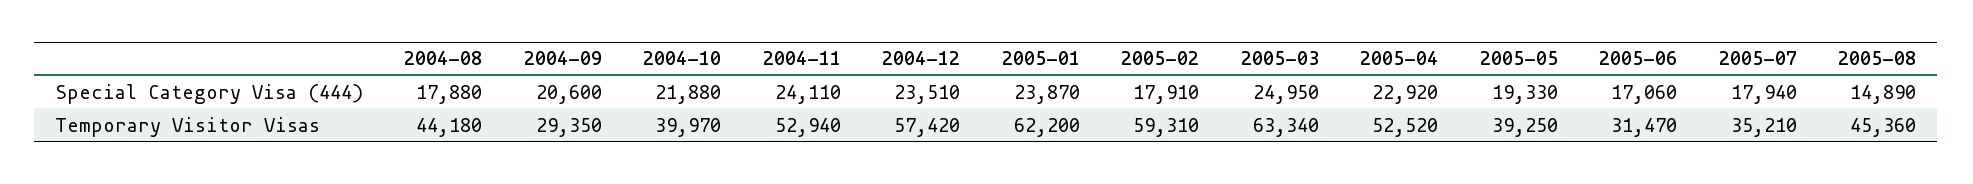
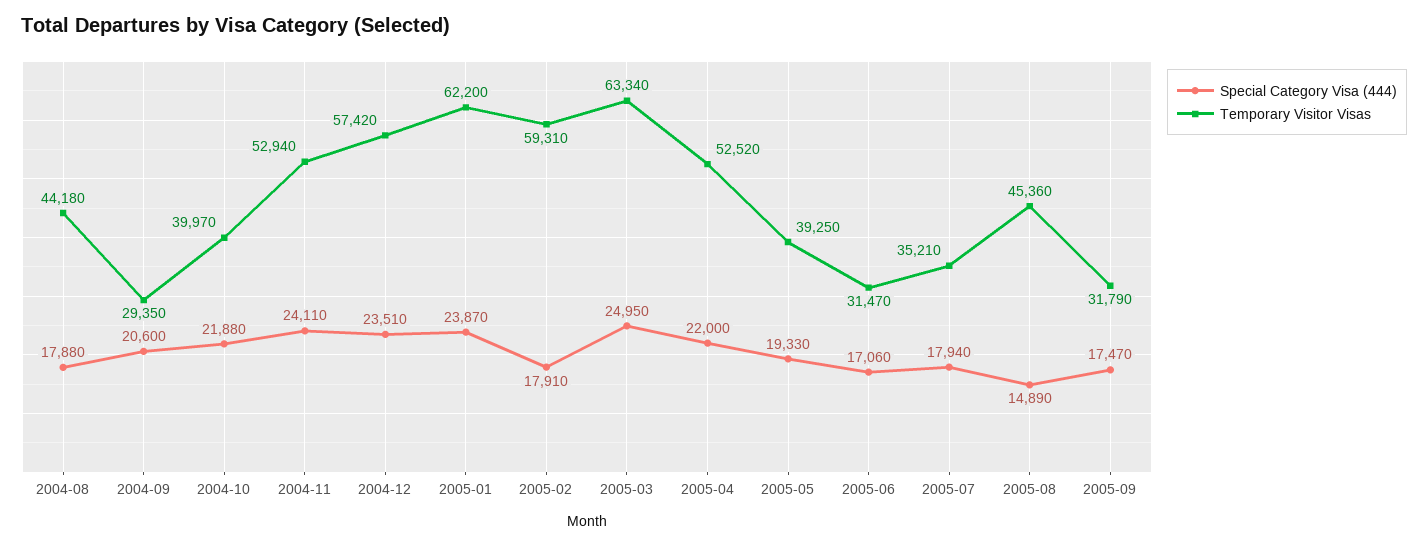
Special Category Visa (444), 2005-04: 22920 -> 22000
Special Category Visa (444), 2005-09: none -> 17470
Temporary Visitor Visas, 2005-09: none -> 31790

